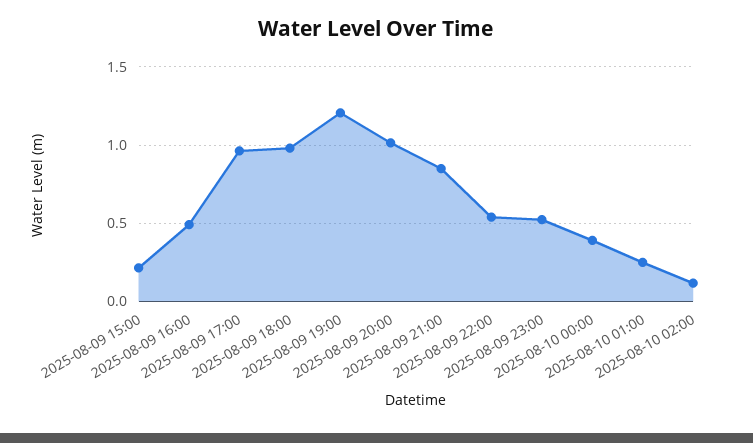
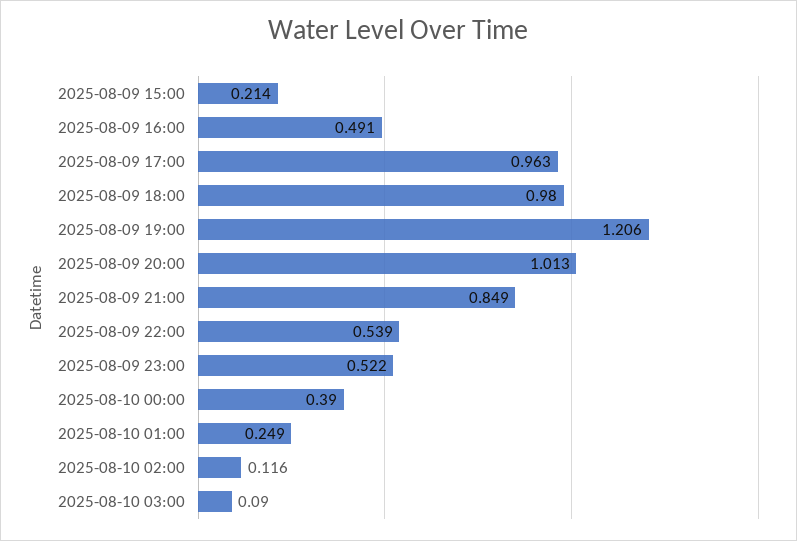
2025-08-10 03:00: none -> 0.09

